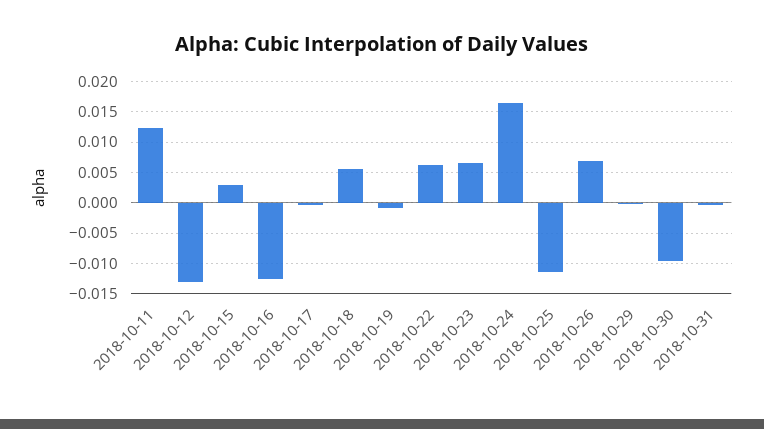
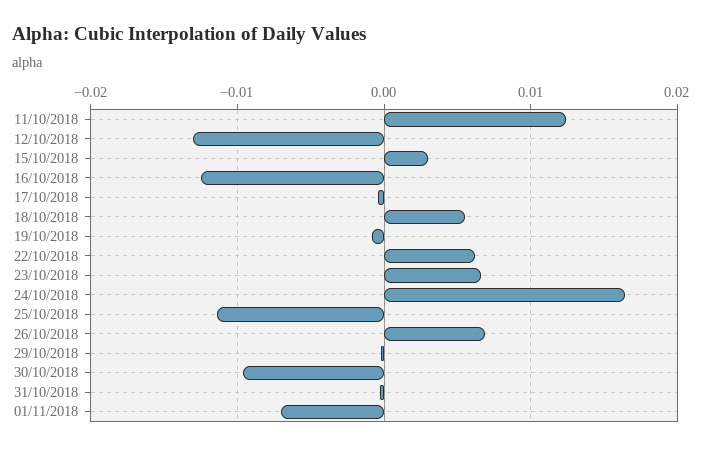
01/11/2018: none -> -0.007

